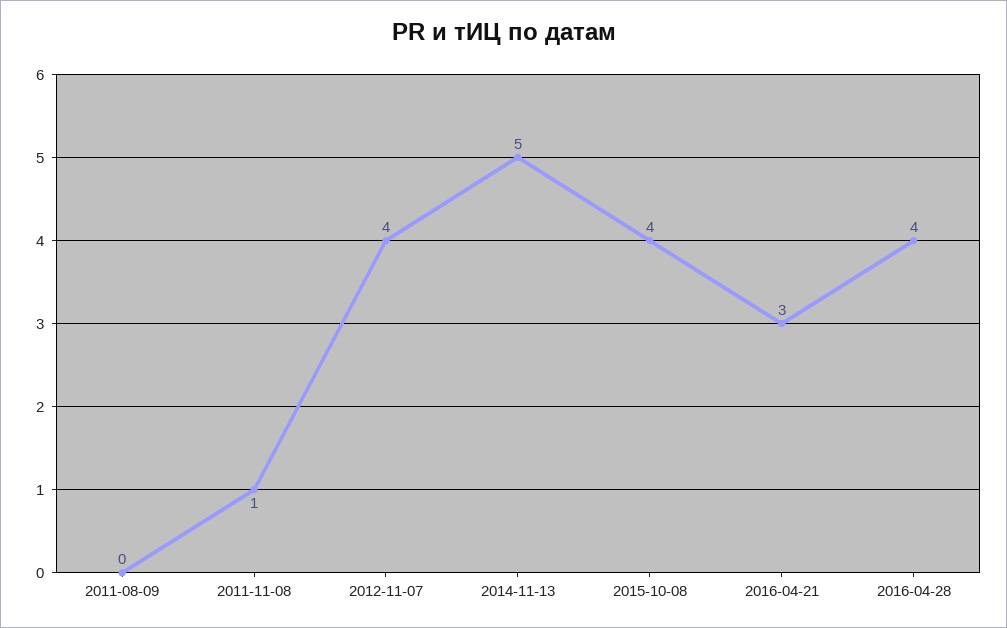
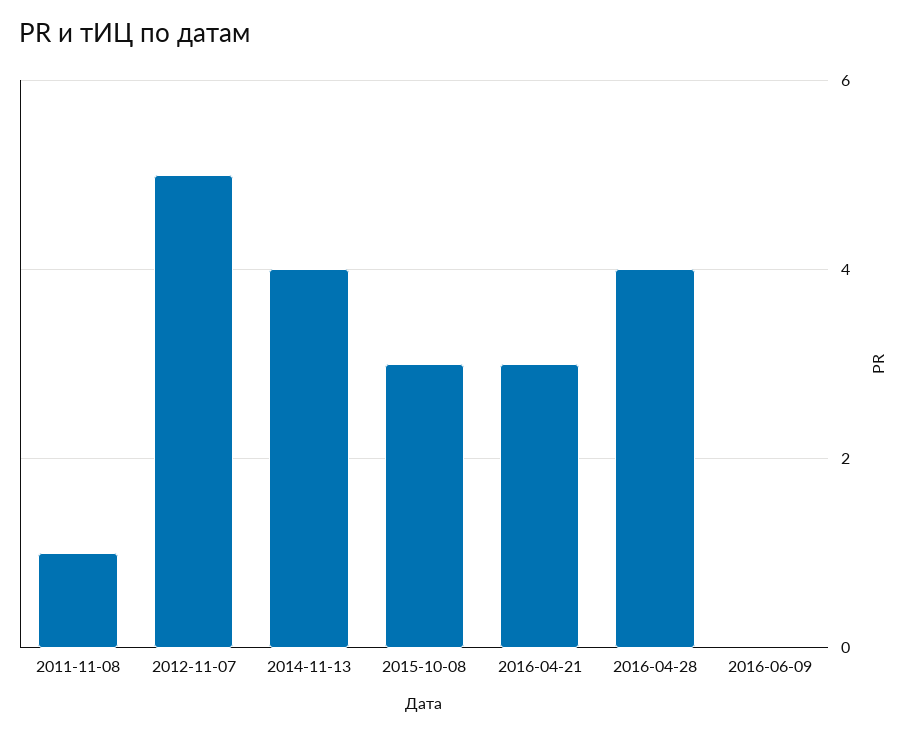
2011-08-09: 0 -> none
2012-11-07: 4 -> 5
2014-11-13: 5 -> 4
2015-10-08: 4 -> 3
2016-06-09: none -> 0

